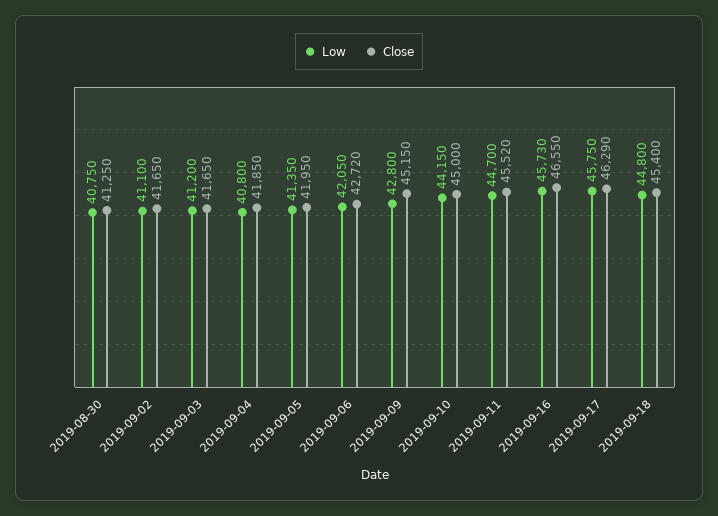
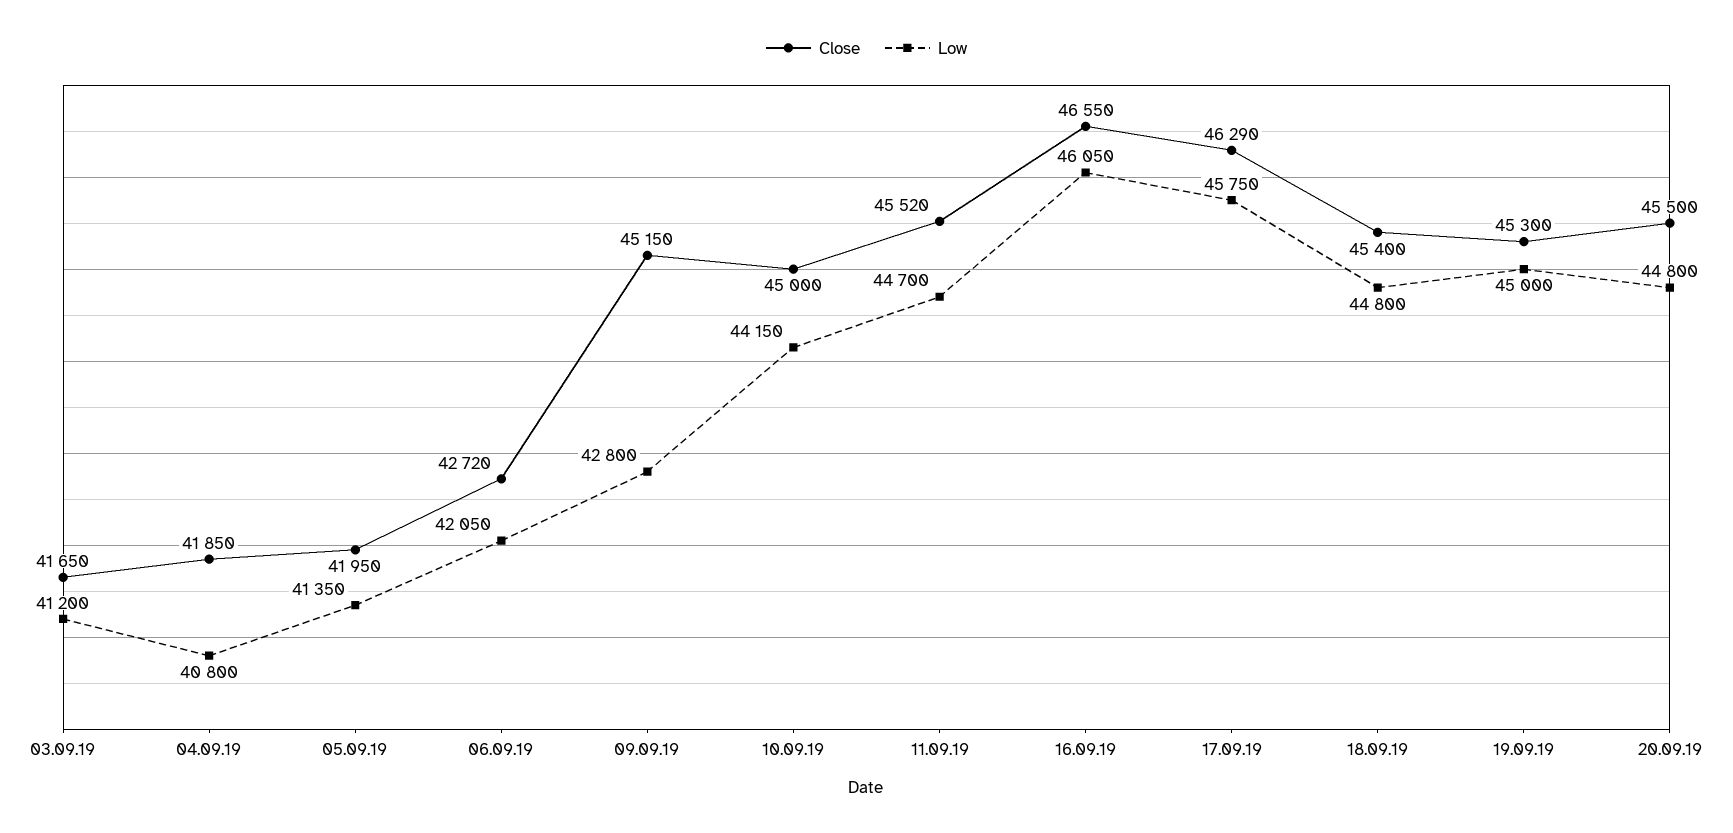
Low, 2019-08-30: 40750 -> none
Close, 2019-08-30: 41250 -> none
Low, 2019-09-02: 41100 -> none
Close, 2019-09-02: 41650 -> none
Low, 2019-09-16: 45730 -> 46050
Close, 19.09.19: none -> 45300
Low, 19.09.19: none -> 45000
Close, 20.09.19: none -> 45500
Low, 20.09.19: none -> 44800

